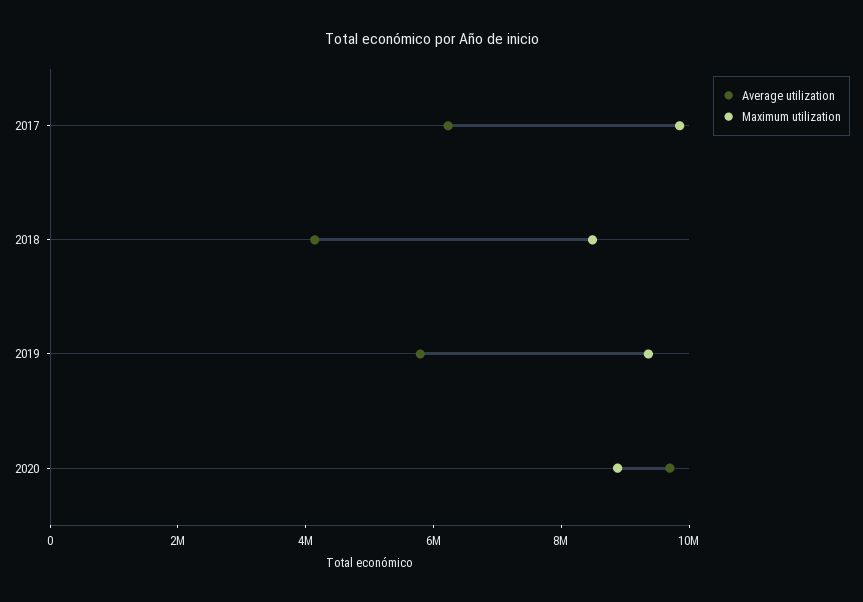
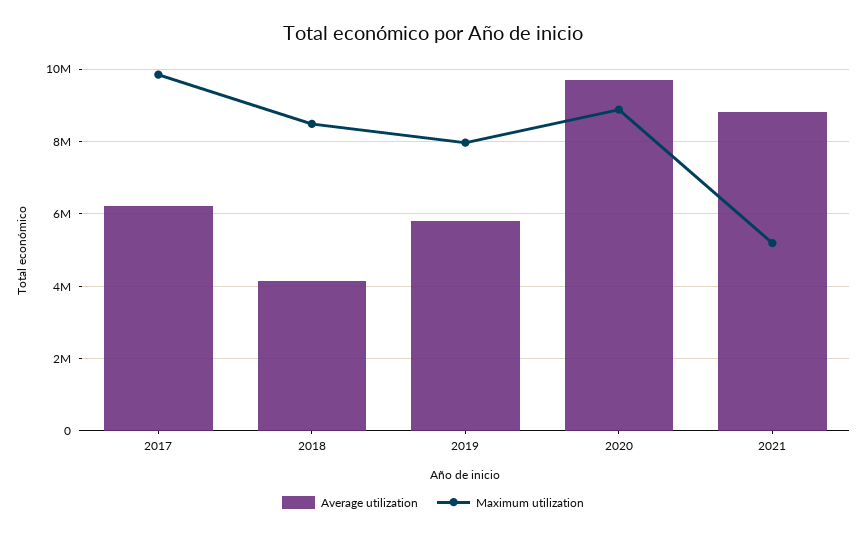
Maximum utilization, 2019: 9500000 -> 8000000
Average utilization, 2021: none -> 8800000
Maximum utilization, 2021: none -> 5200000

